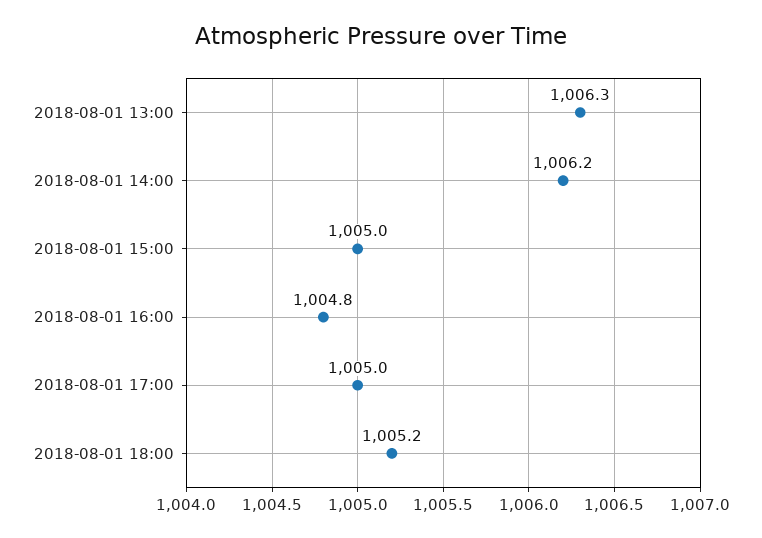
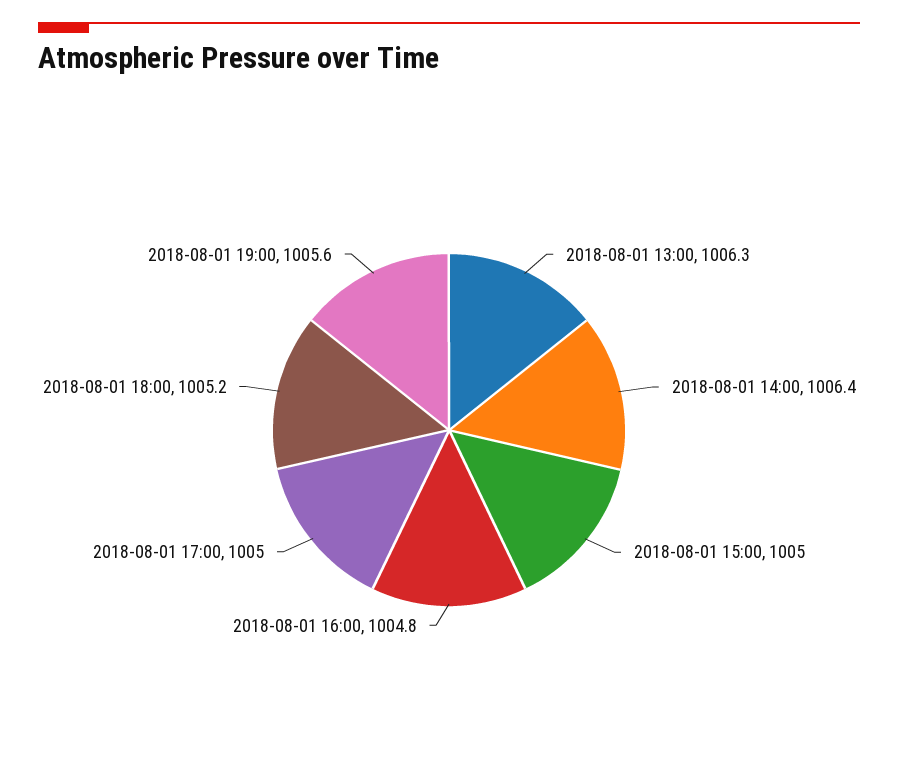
2018-08-01 14:00: 1006.2 -> 1006.4
2018-08-01 19:00: none -> 1005.6

